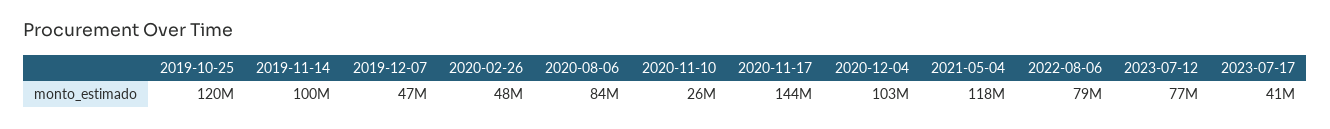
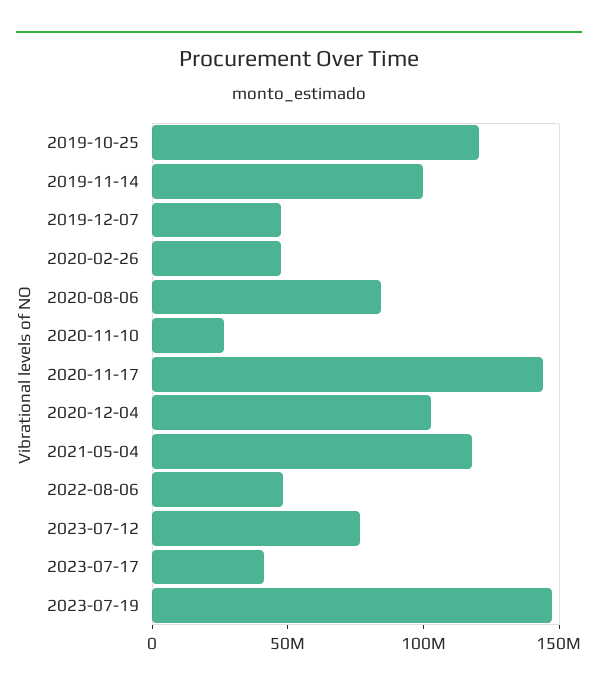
2022-08-06: 79000000 -> 50000000
2023-07-19: none -> 150000000

